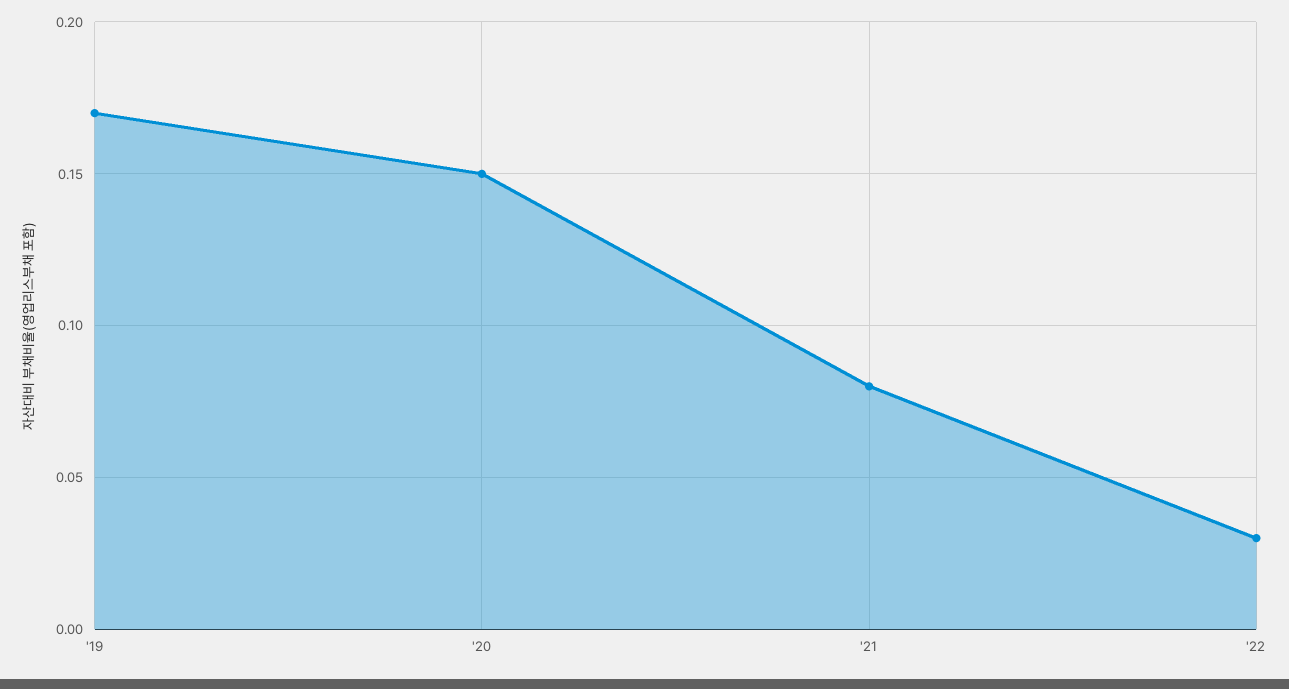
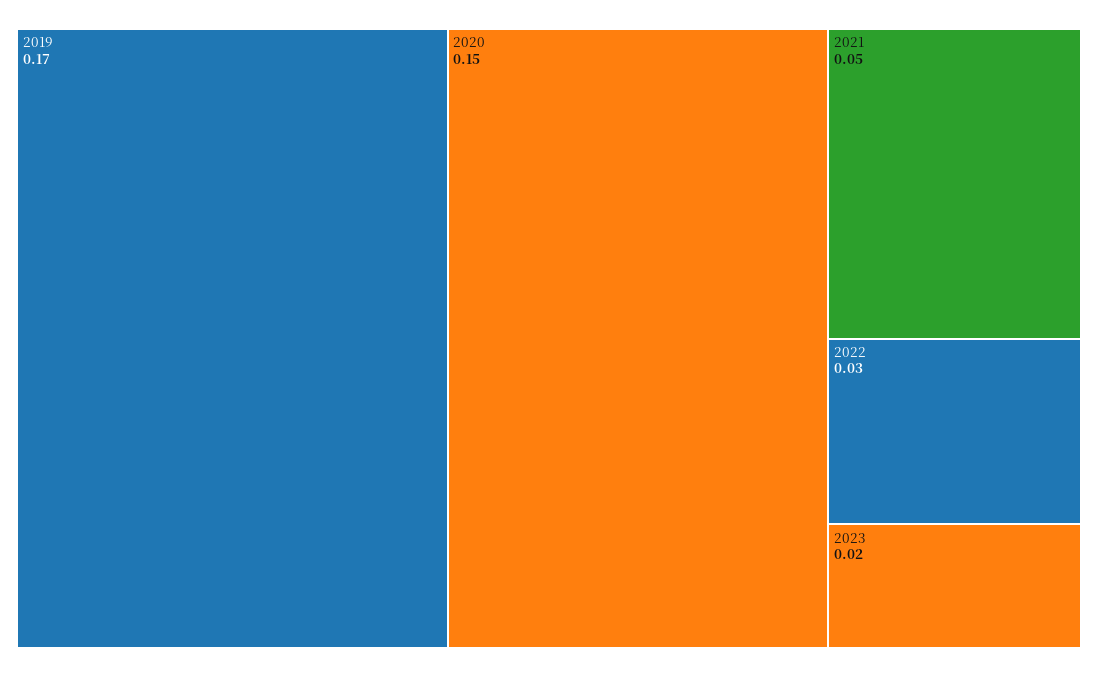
'21: 0.08 -> 0.05
2023: none -> 0.02

